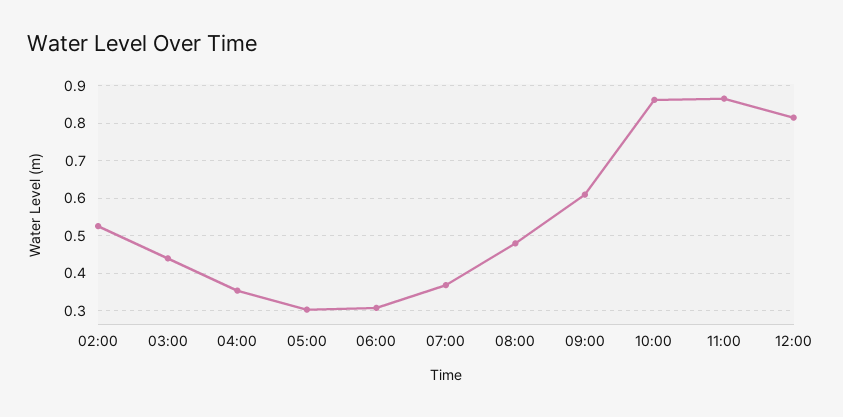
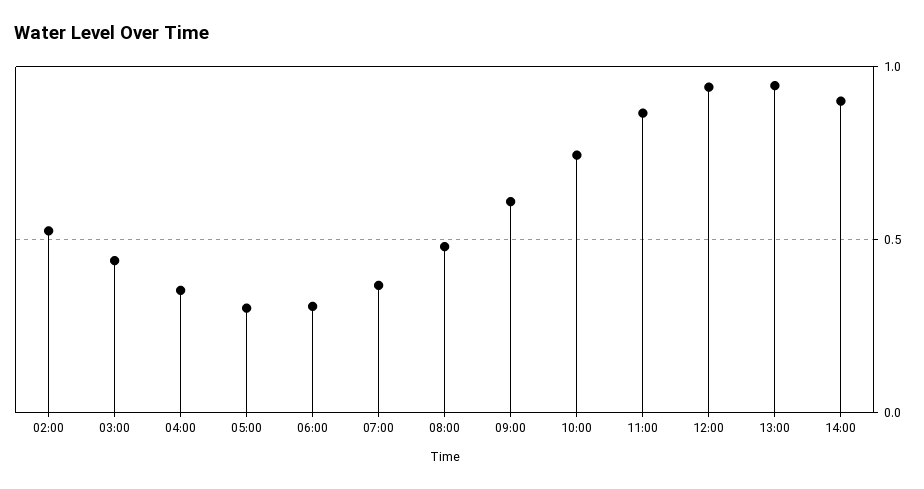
10:00: 0.86 -> 0.75
12:00: 0.82 -> 0.95
13:00: none -> 0.95
14:00: none -> 0.9

